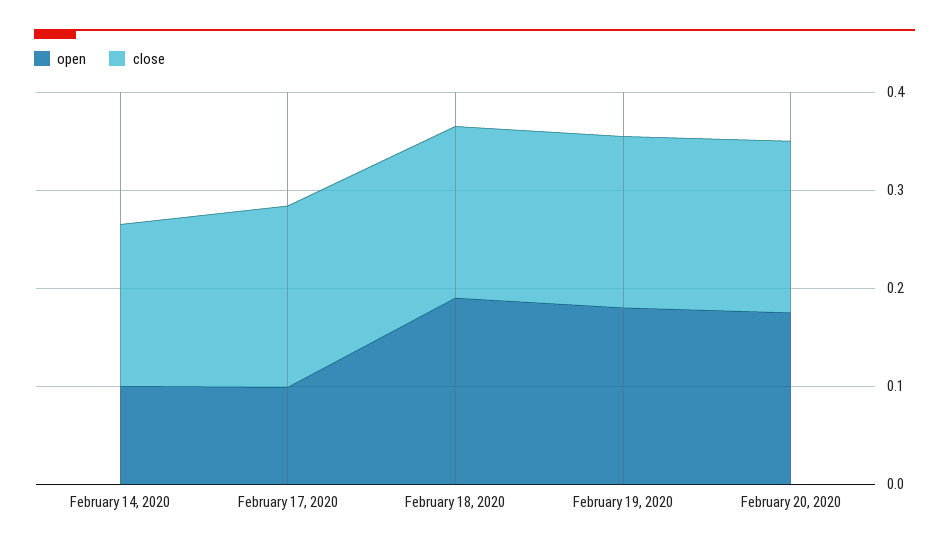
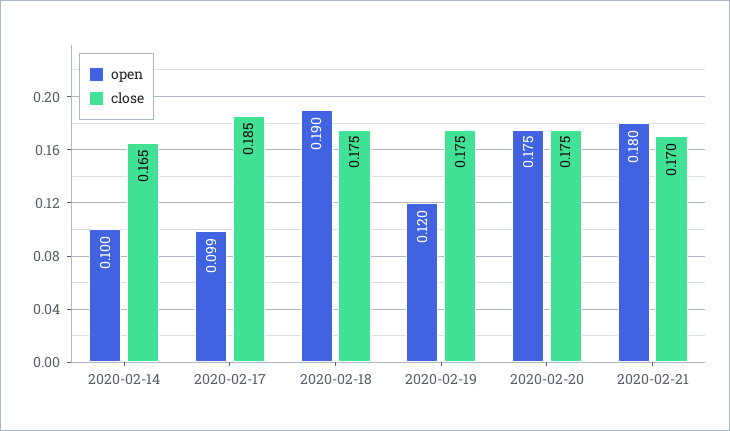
open, February 19, 2020: 0.18 -> 0.12
open, 2020-02-21: none -> 0.18
close, 2020-02-21: none -> 0.17

